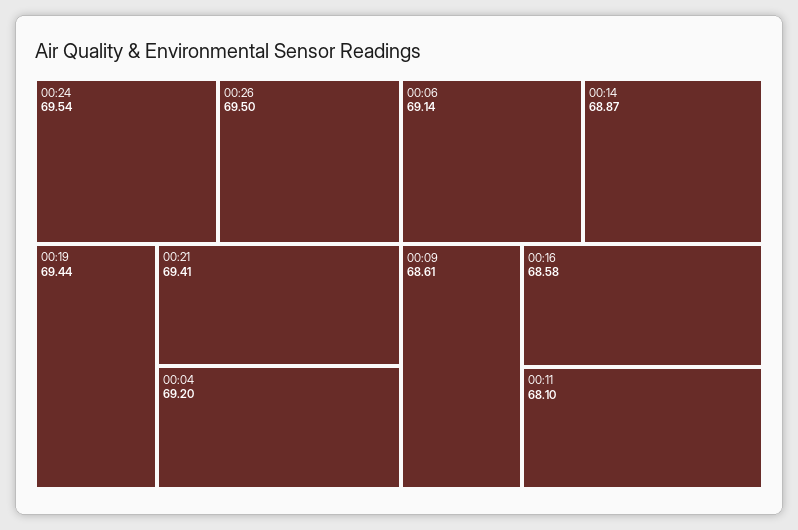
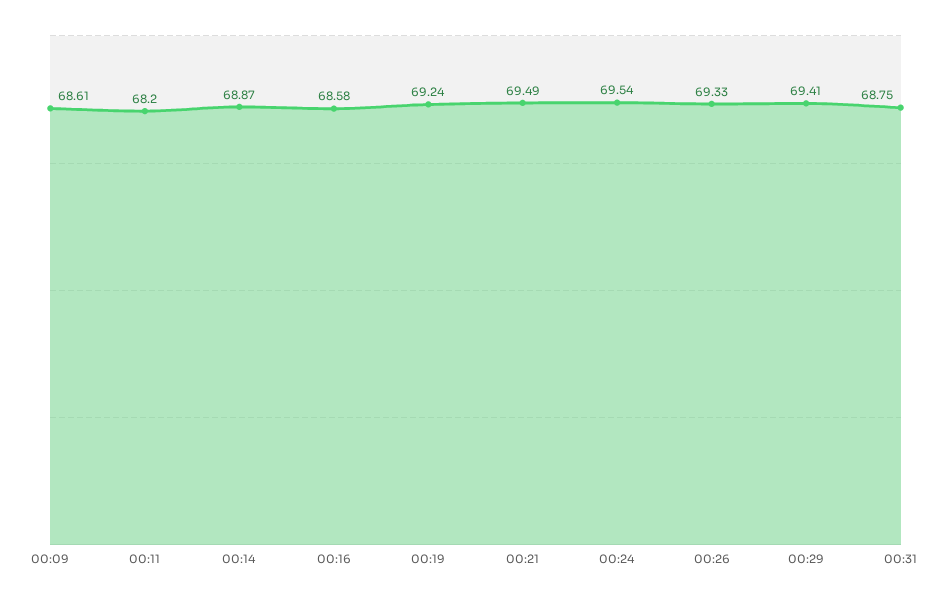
00:26: 69.5 -> 69.33
00:19: 69.44 -> 69.24
00:21: 69.41 -> 69.49
00:04: 69.2 -> none
00:06: 69.14 -> none
00:11: 68.1 -> 68.2
00:29: none -> 69.41
00:31: none -> 68.75

